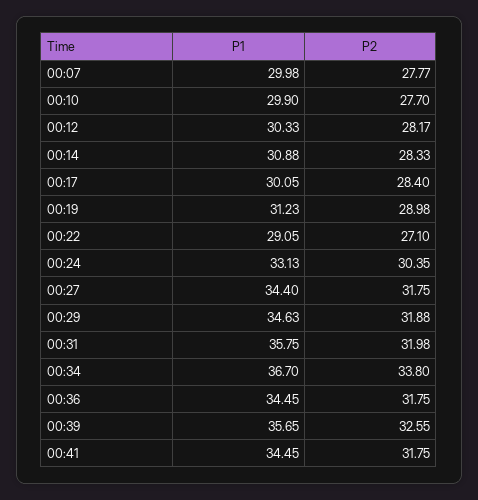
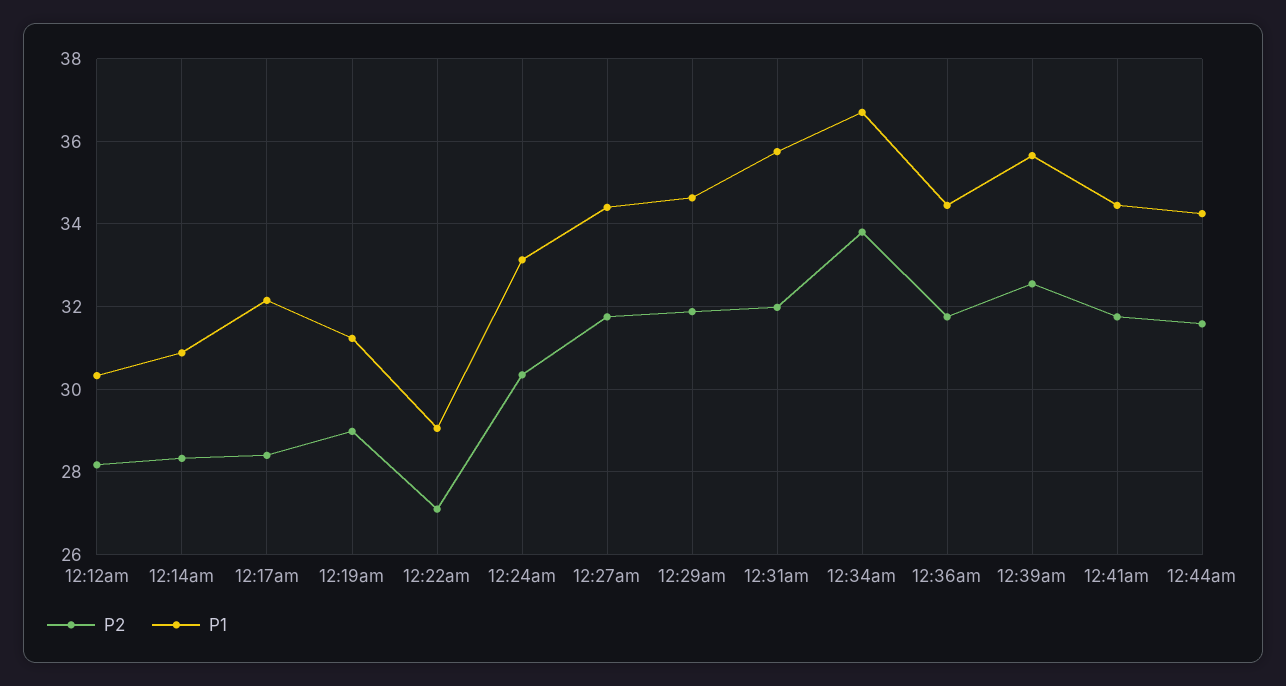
P1, 00:07: 29.98 -> none
P2, 00:07: 27.77 -> none
P1, 00:10: 29.9 -> none
P2, 00:10: 27.7 -> none
P1, 00:17: 30.05 -> 32.2
P2, 12:44am: none -> 31.6
P1, 12:44am: none -> 34.2

